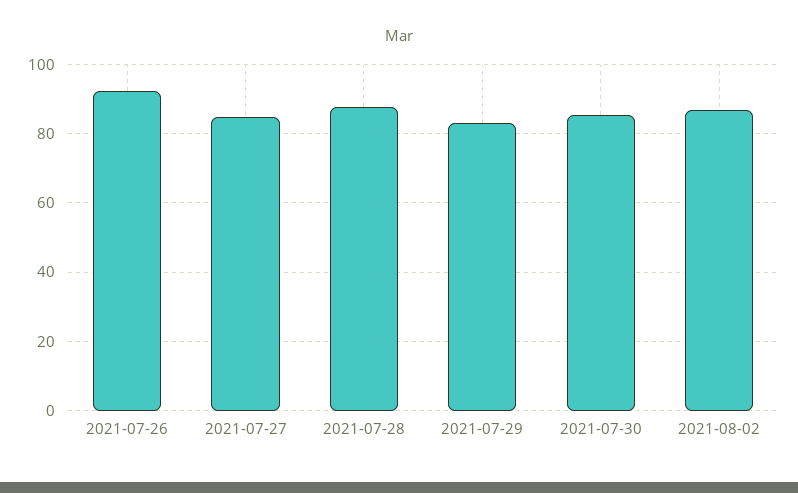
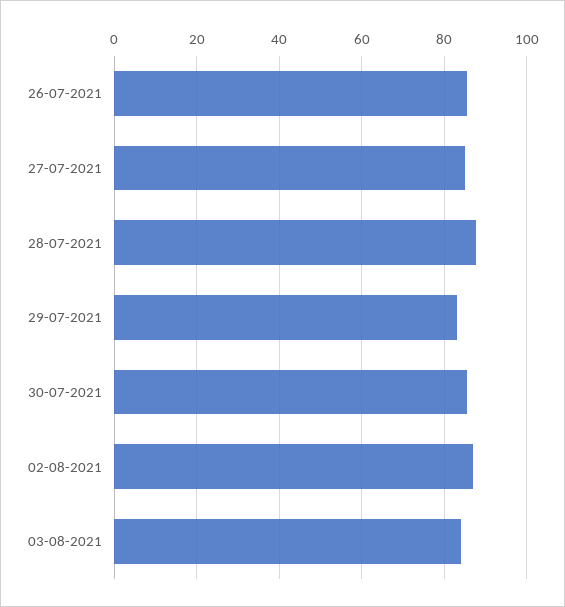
2021-07-26: 92 -> 86
03-08-2021: none -> 84

